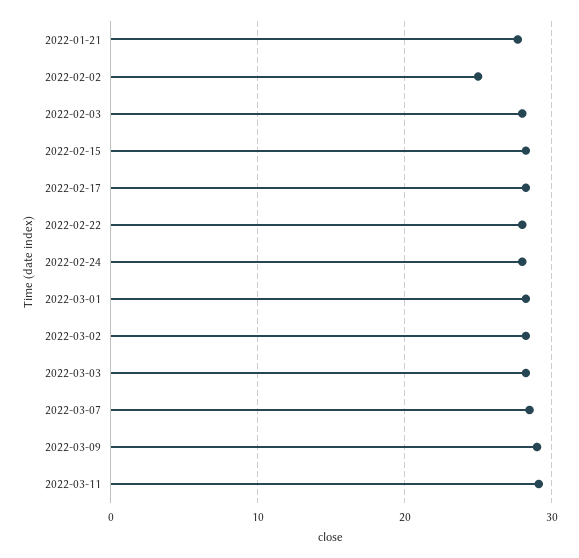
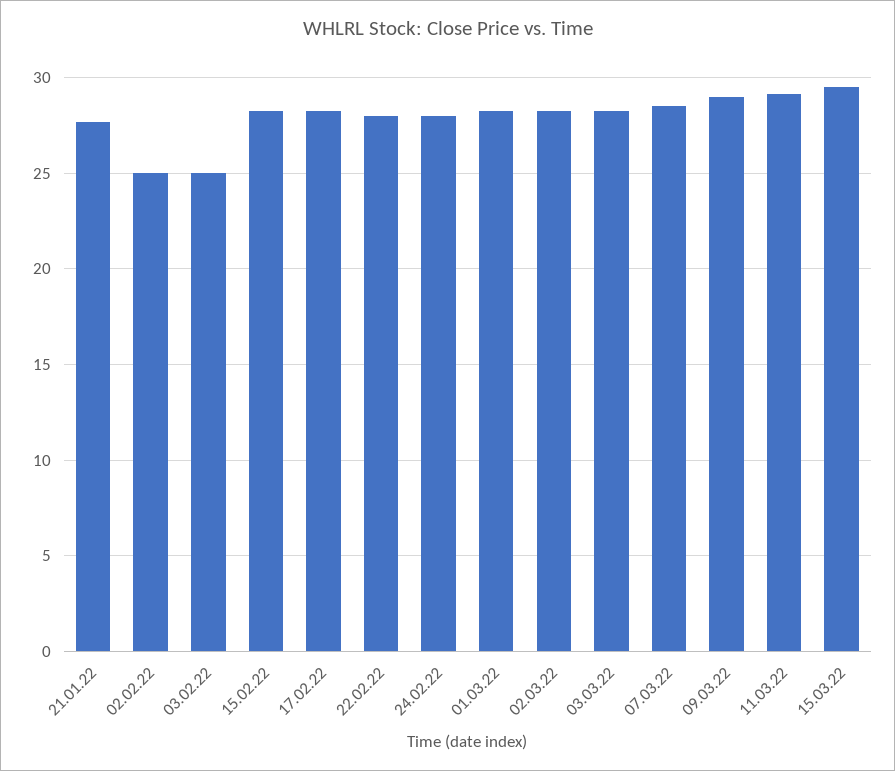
2022-02-03: 28 -> 25
15.03.22: none -> 29.5

